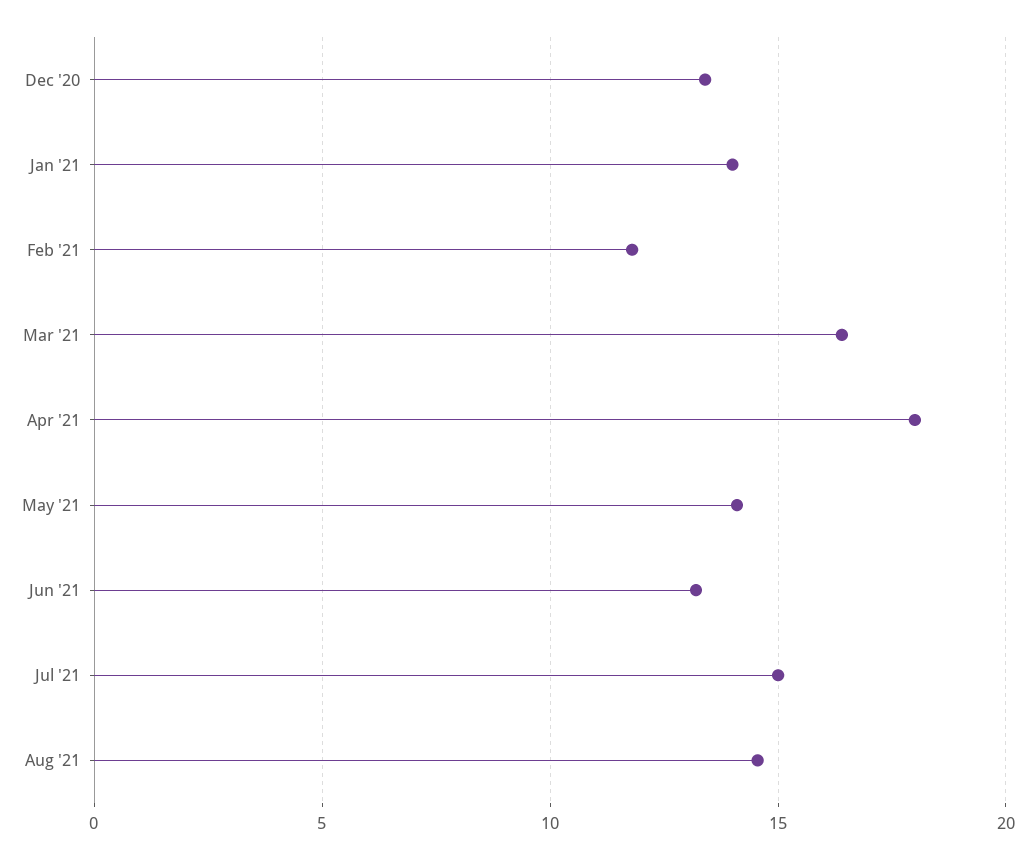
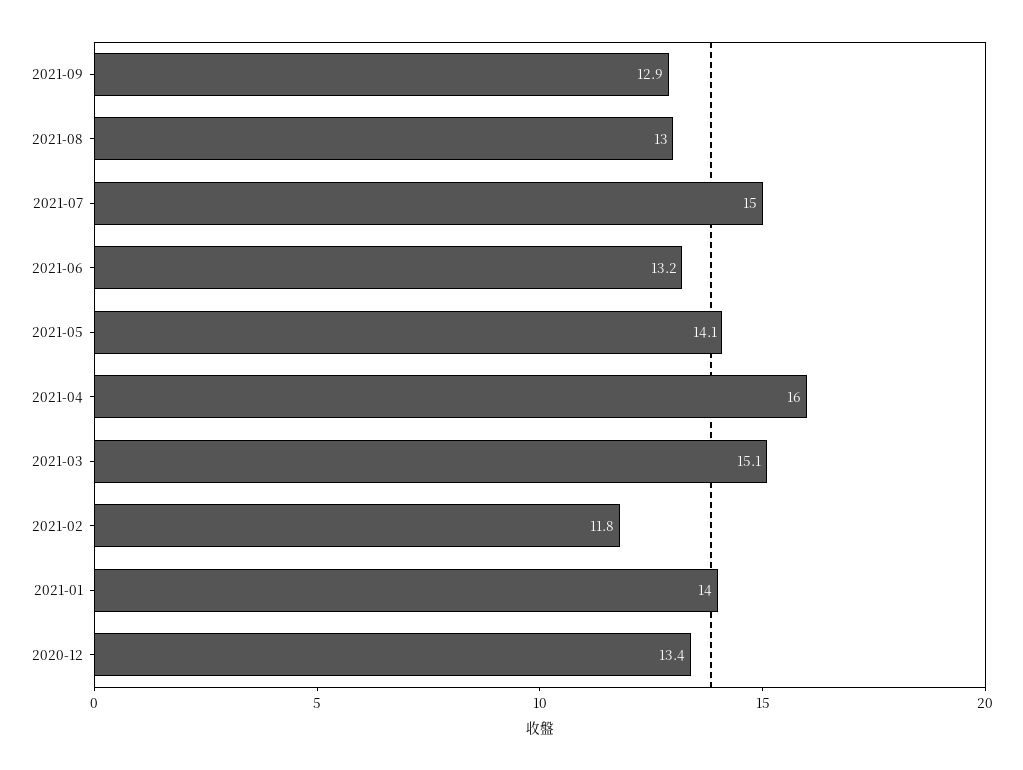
Mar '21: 16.5 -> 15.1
Apr '21: 18 -> 16
Aug '21: 14.5 -> 13
2021-09: none -> 12.9

